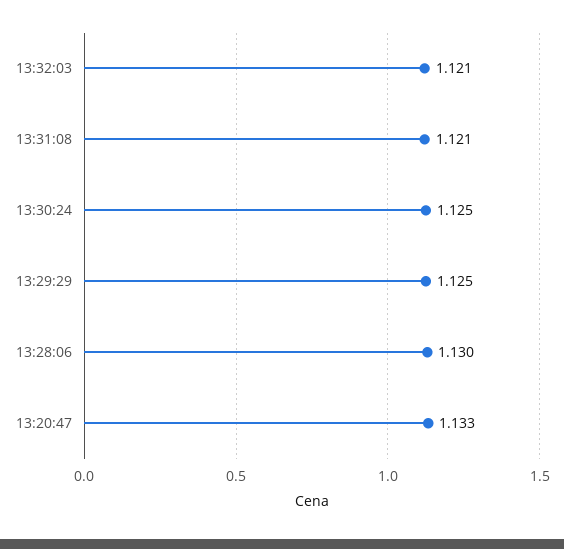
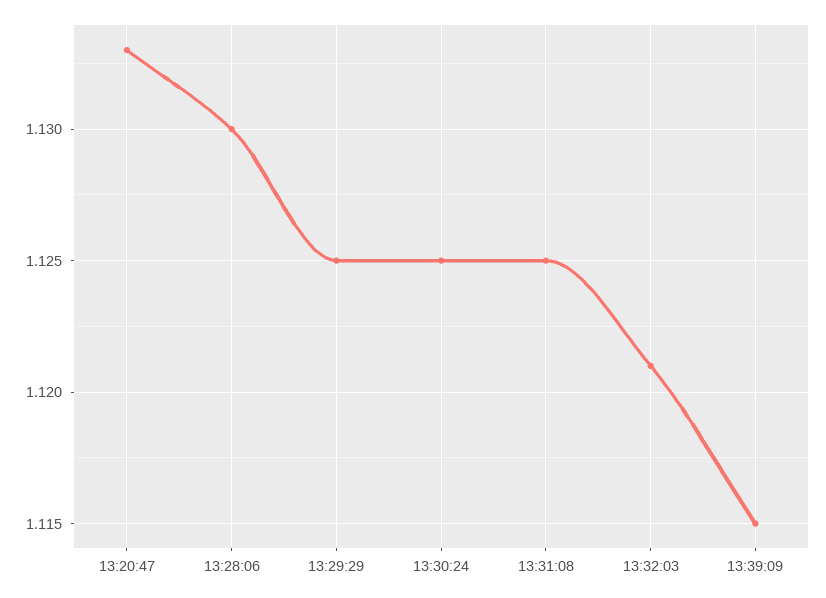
13:31:08: 1.121 -> 1.125
13:39:09: none -> 1.115

